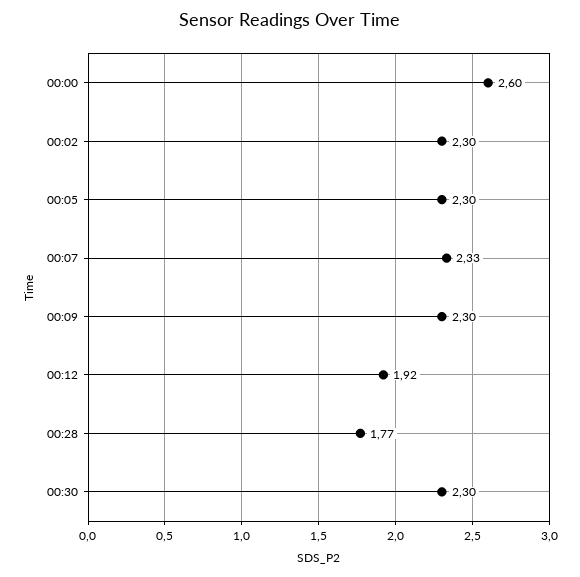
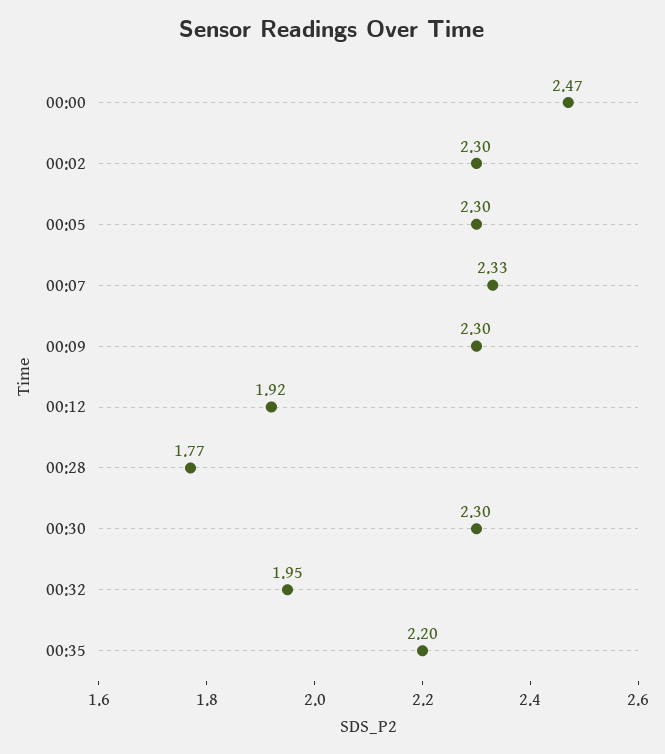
00:00: 2.6 -> 2.47
00:32: none -> 1.95
00:35: none -> 2.2

